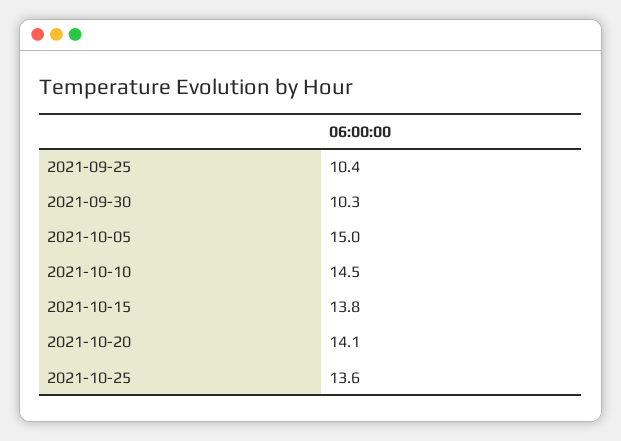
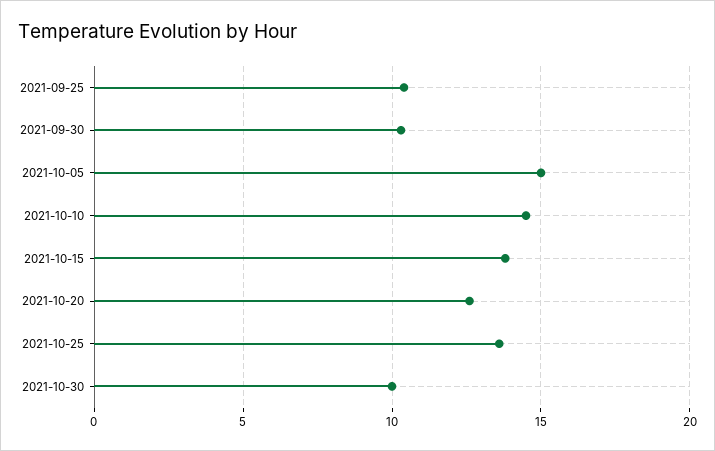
2021-10-20: 14.1 -> 12.5
2021-10-30: none -> 10

